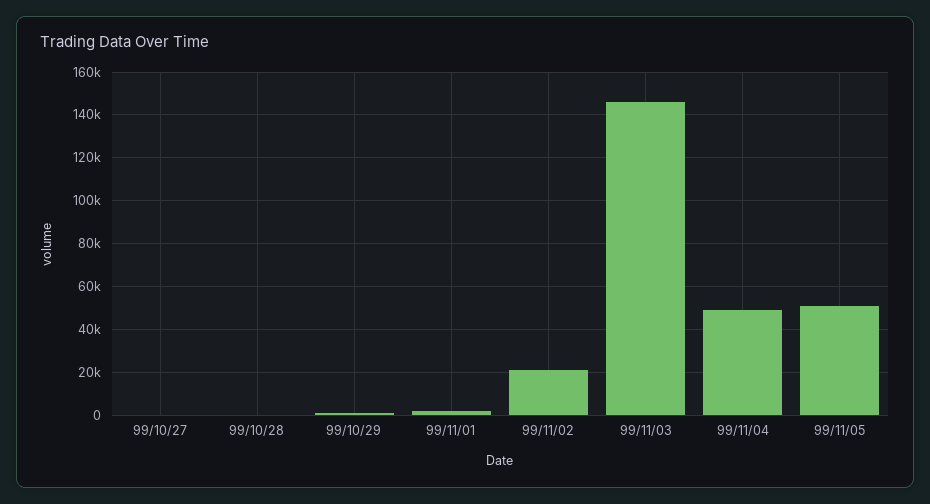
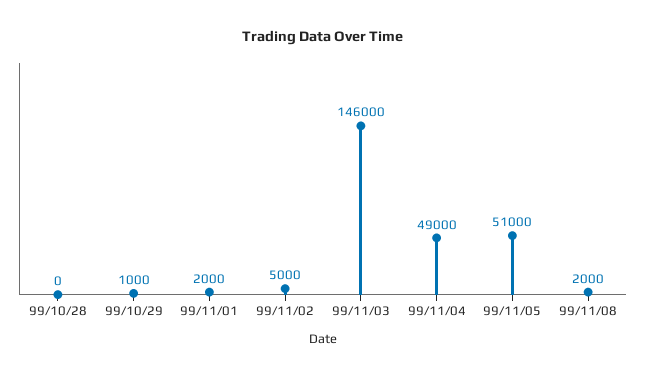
99/10/27: 0 -> none
99/11/02: 20000 -> 5000
99/11/08: none -> 2000

